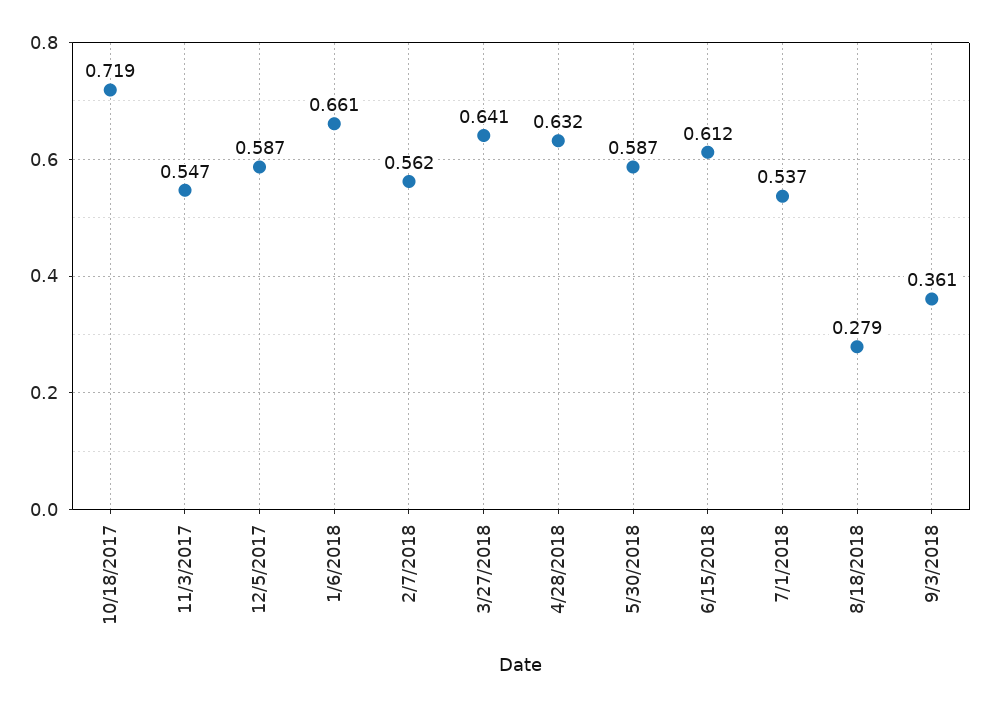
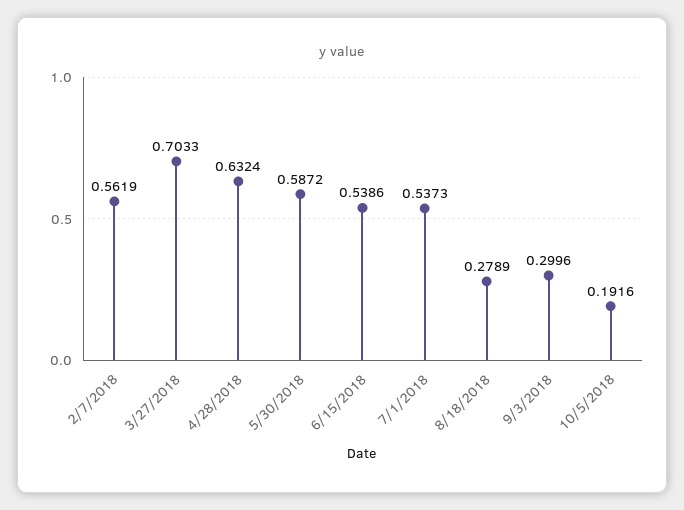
10/18/2017: 0.719 -> none
11/3/2017: 0.547 -> none
12/5/2017: 0.587 -> none
1/6/2018: 0.661 -> none
3/27/2018: 0.641 -> 0.7033
6/15/2018: 0.612 -> 0.5386
9/3/2018: 0.361 -> 0.2996
10/5/2018: none -> 0.1916

